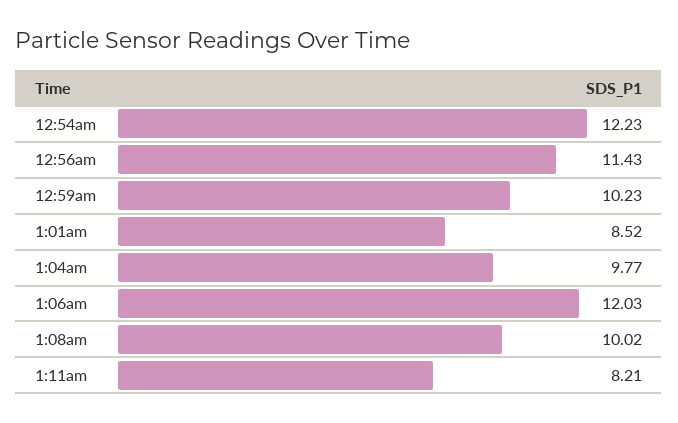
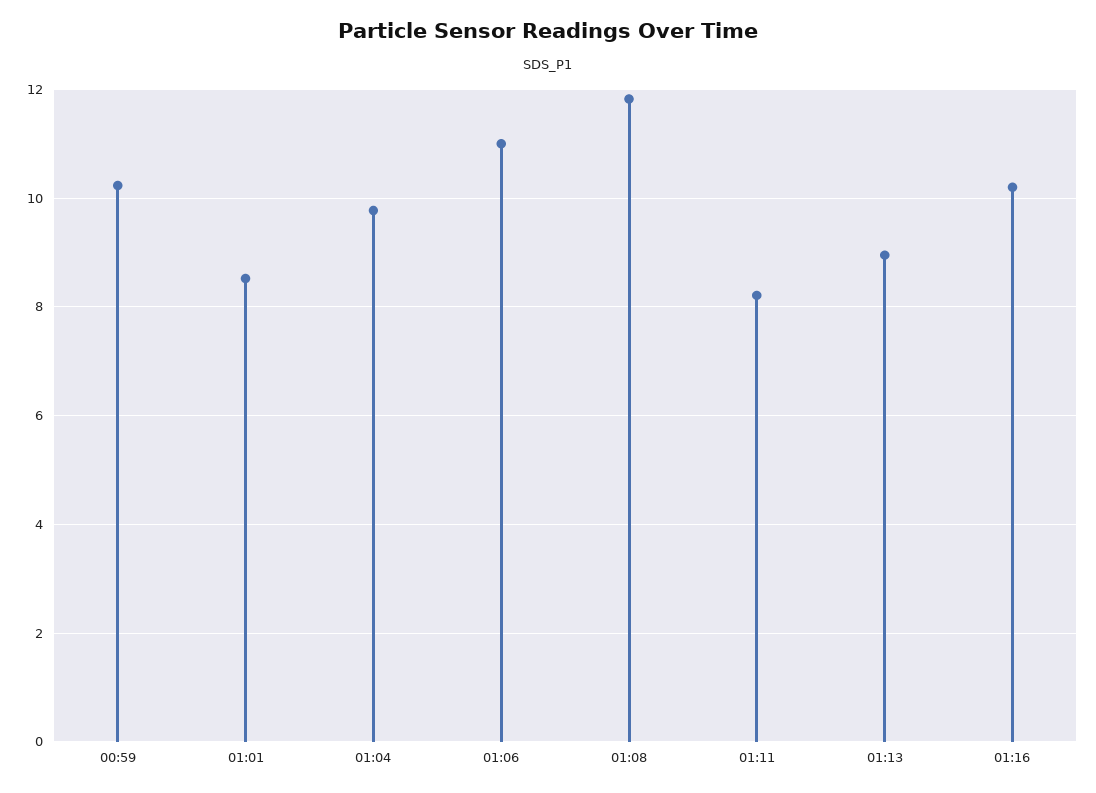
12:54am: 12.23 -> none
12:56am: 11.43 -> none
1:06am: 12.03 -> 11
1:08am: 10.02 -> 11.8
01:13: none -> 9
01:16: none -> 10.2

